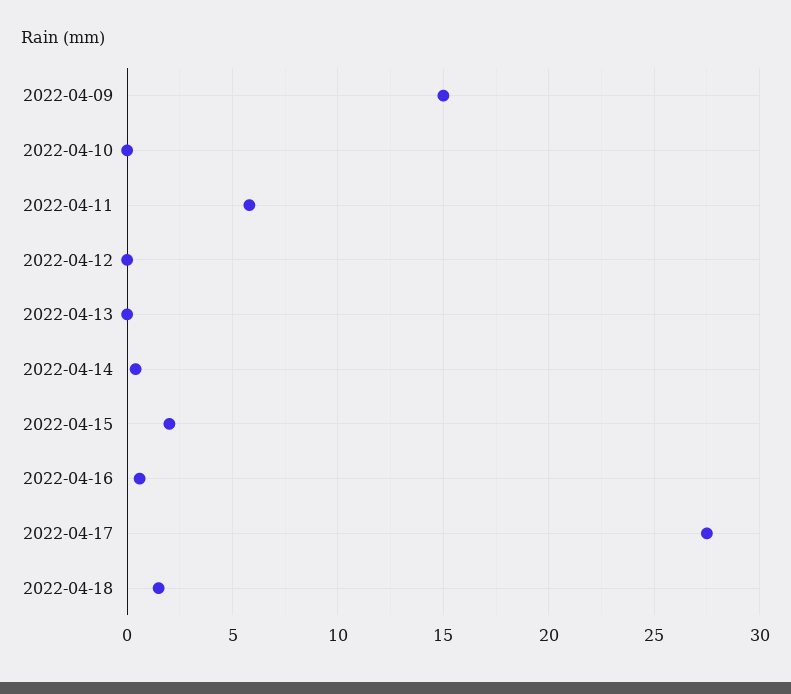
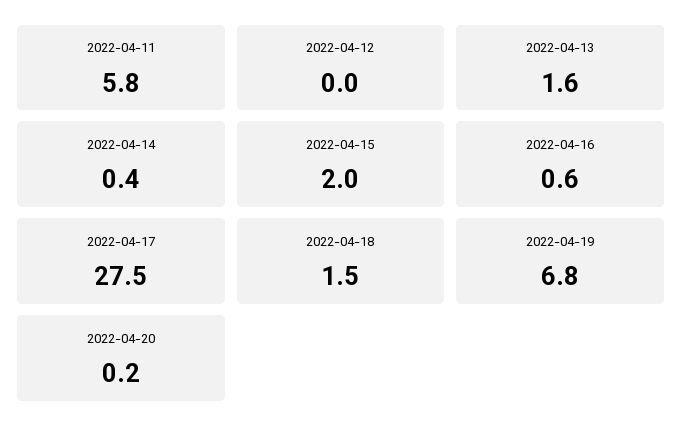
2022-04-09: 15 -> none
2022-04-10: 0 -> none
2022-04-13: 0 -> 1.6
2022-04-19: none -> 6.8
2022-04-20: none -> 0.2

